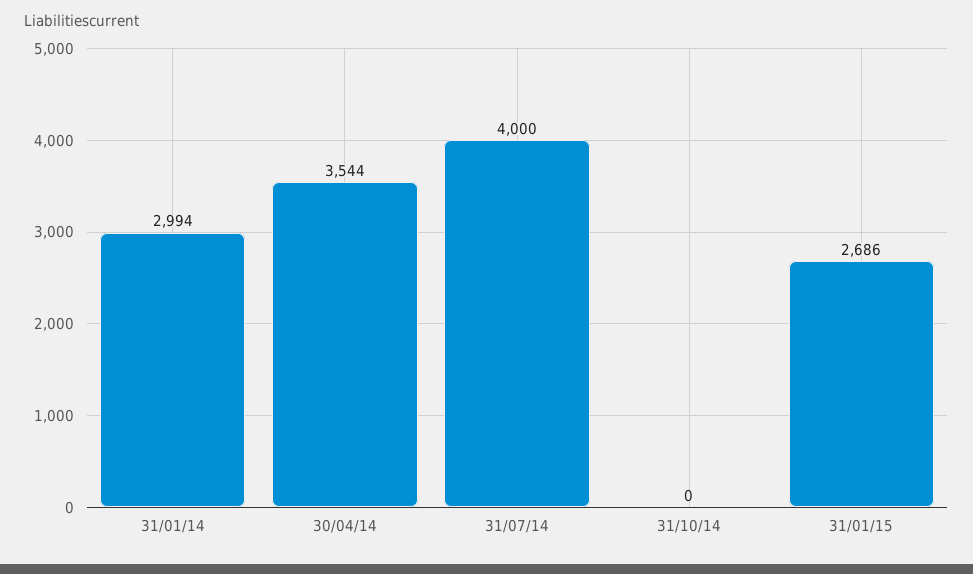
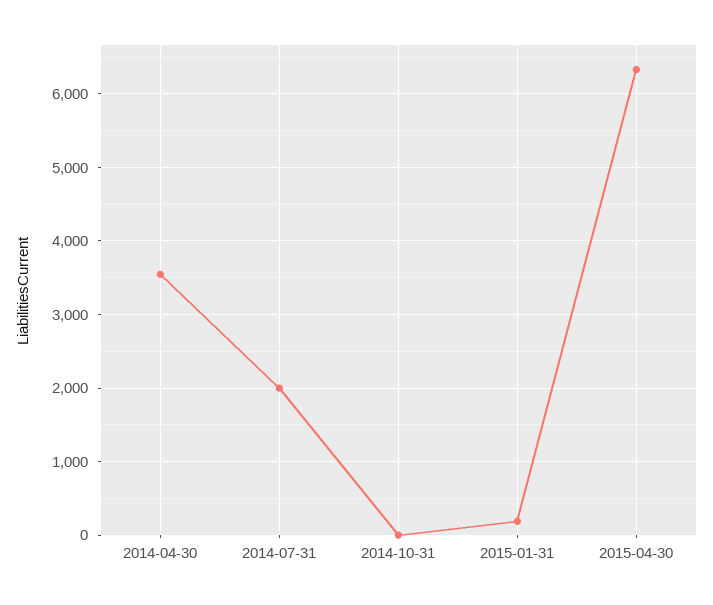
31/01/14: 2994 -> none
31/07/14: 4000 -> 2000
31/01/15: 2686 -> 200
2015-04-30: none -> 6300

